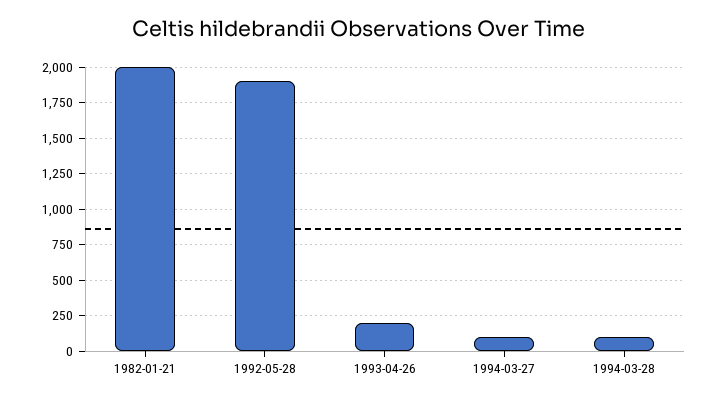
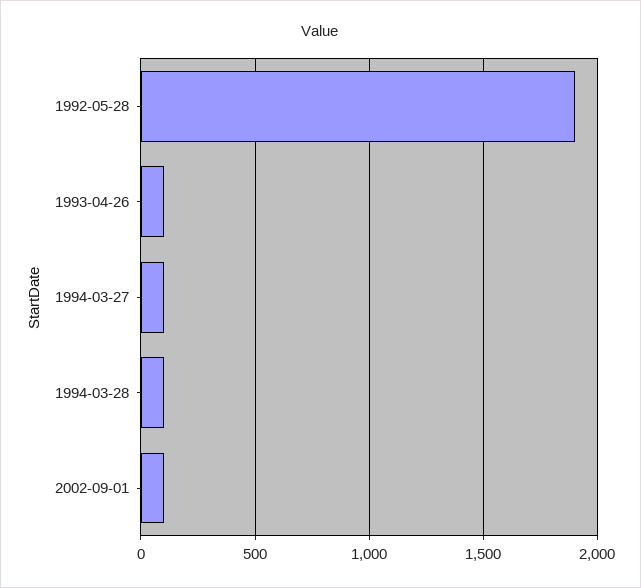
1982-01-21: 2000 -> none
1993-04-26: 200 -> 100
2002-09-01: none -> 100

